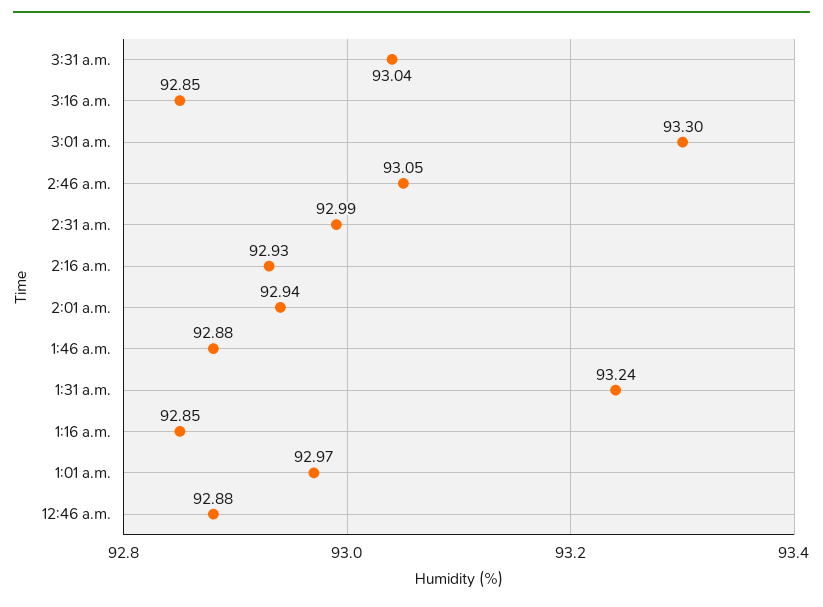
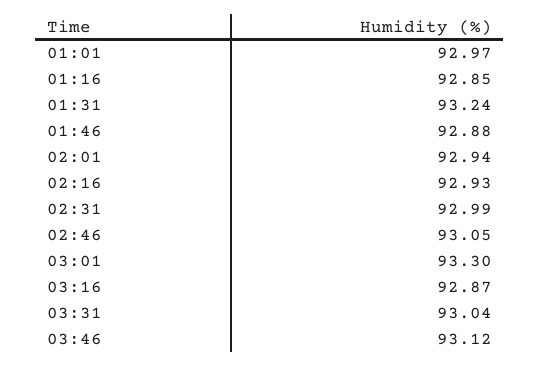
3:16 a.m.: 92.85 -> 92.87
12:46 a.m.: 92.88 -> none
03:46: none -> 93.12

